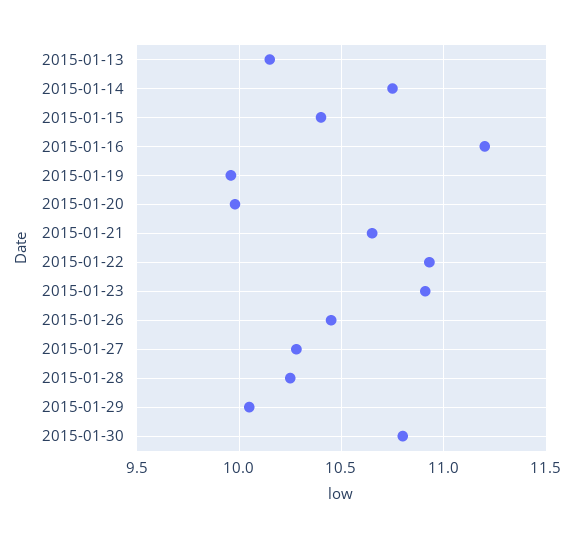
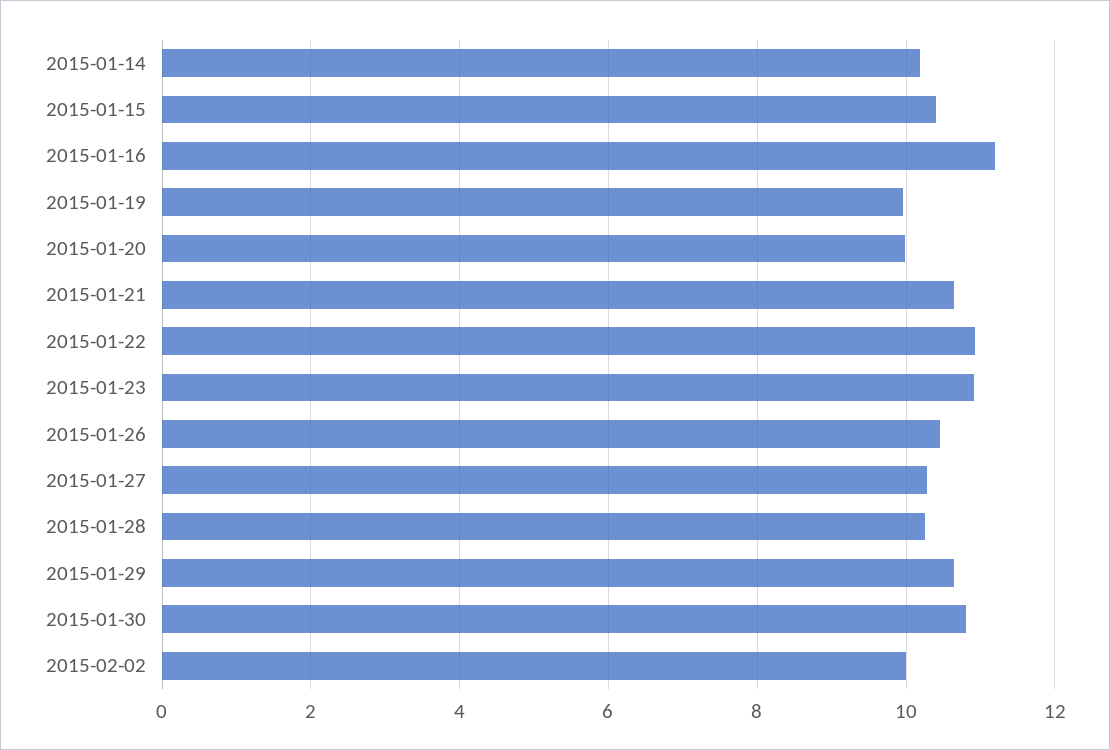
2015-01-13: 10.15 -> none
2015-01-14: 10.75 -> 10.2
2015-01-29: 10.05 -> 10.6
2015-02-02: none -> 10

